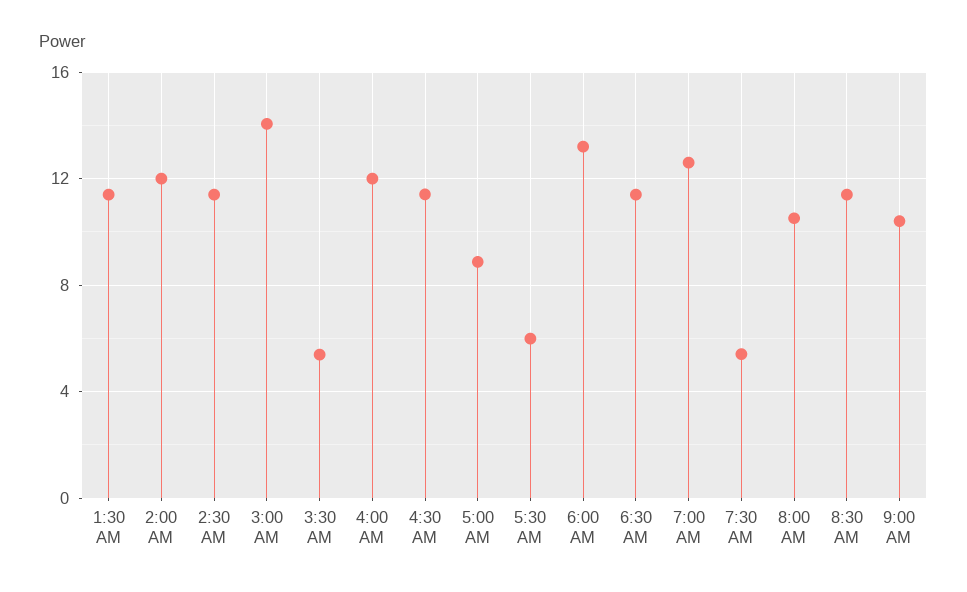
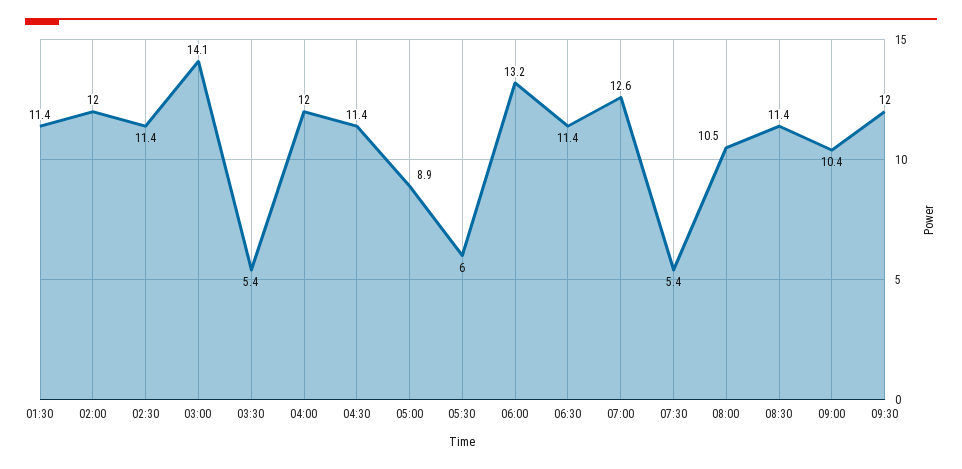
09:30: none -> 12

